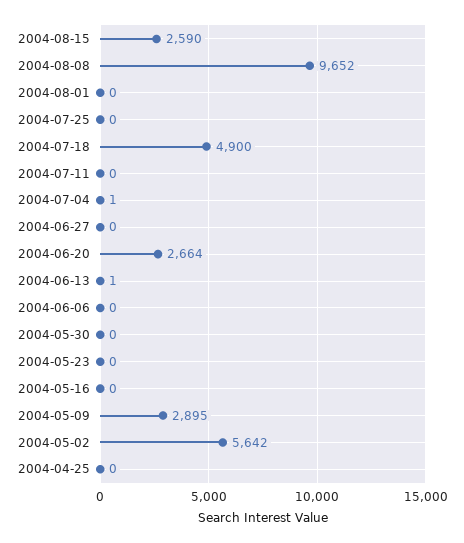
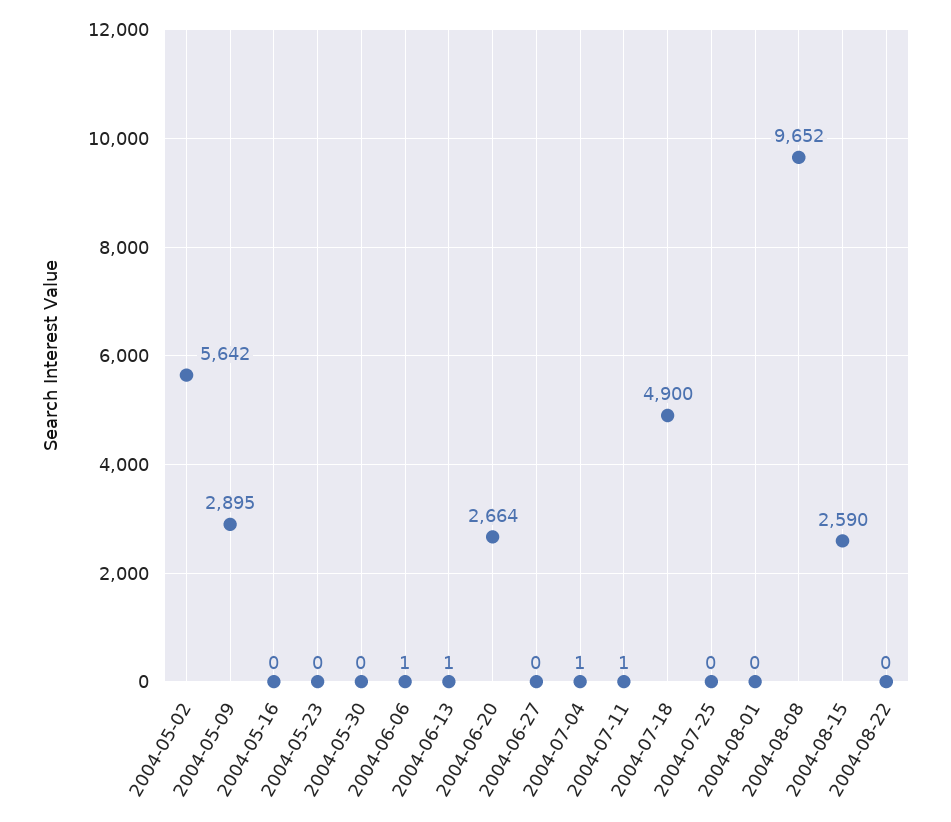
2004-07-11: 0 -> 1
2004-06-06: 0 -> 1
2004-04-25: 0 -> none
2004-08-22: none -> 0

